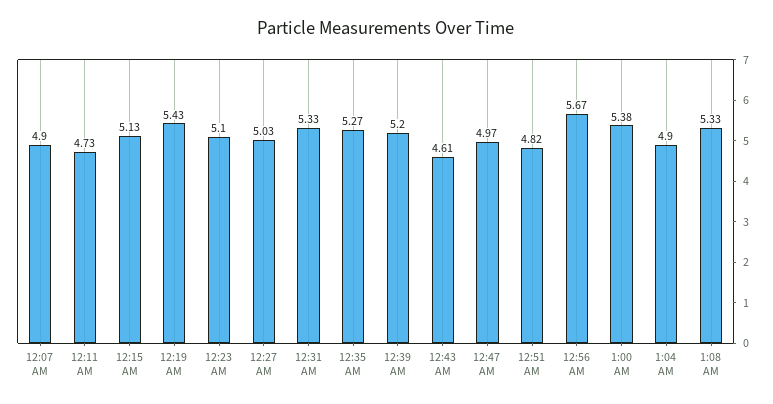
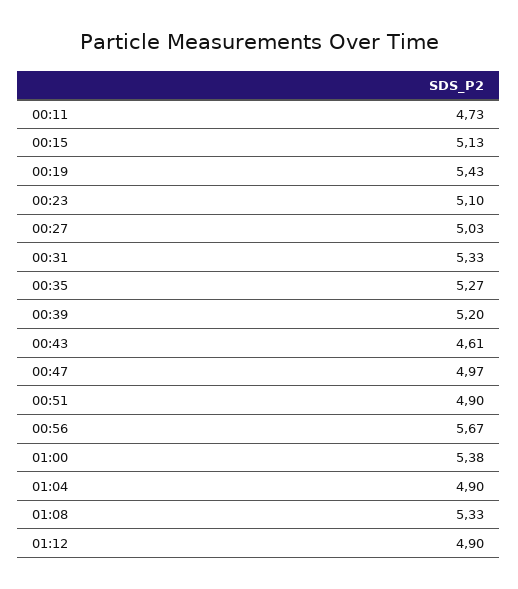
12:07 AM: 4.9 -> none
12:51 AM: 4.82 -> 4.9
01:12: none -> 4.9

